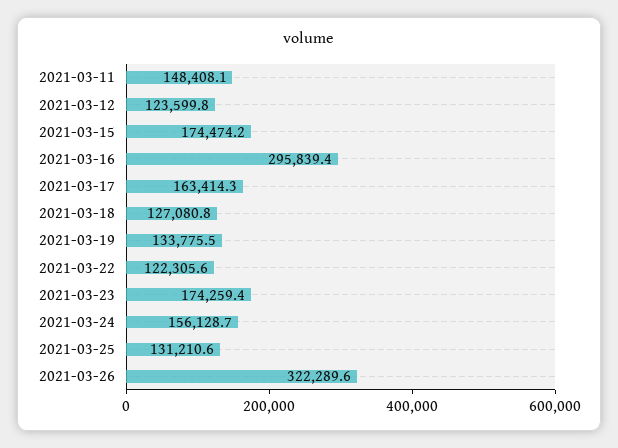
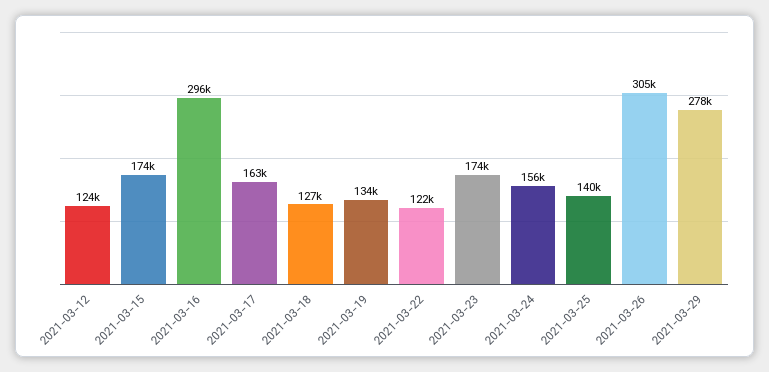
2021-03-11: 148408.1 -> none
2021-03-25: 131210.6 -> 140000
2021-03-26: 322289.6 -> 305000
2021-03-29: none -> 278000

